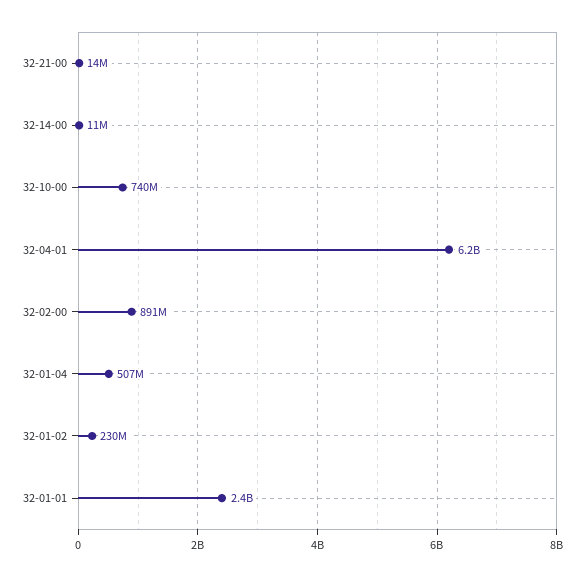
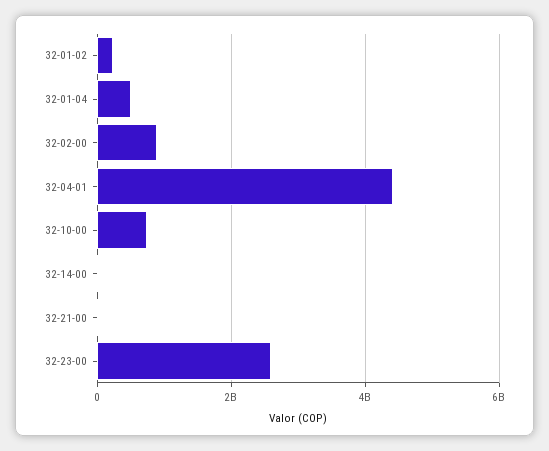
32-04-01: 6200000000 -> 4400000000
32-01-01: 2400000000 -> none
32-23-00: none -> 2600000000

